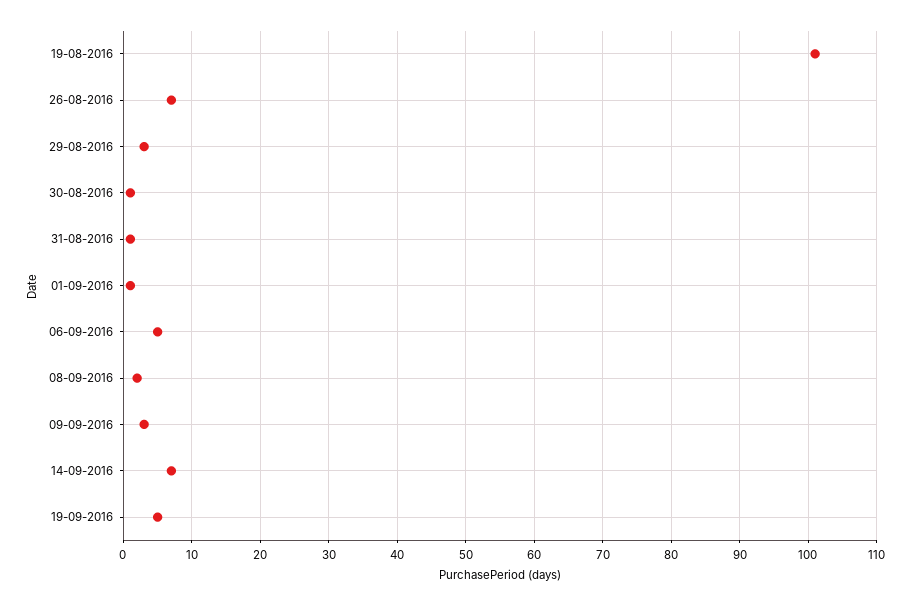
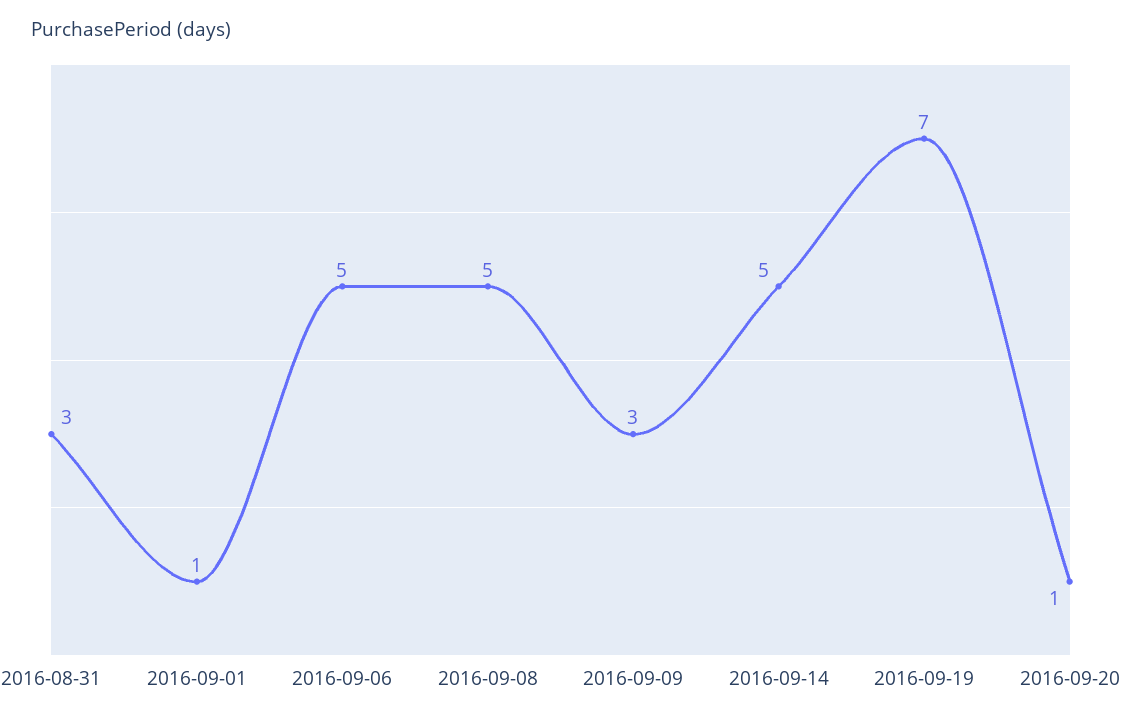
19-08-2016: 101 -> none
26-08-2016: 7 -> none
29-08-2016: 3 -> none
30-08-2016: 1 -> none
31-08-2016: 1 -> 3
08-09-2016: 2 -> 5
14-09-2016: 7 -> 5
19-09-2016: 5 -> 7
2016-09-20: none -> 1

